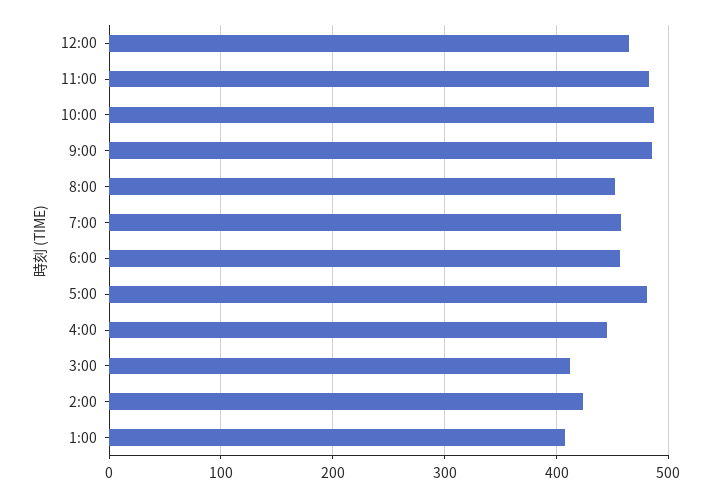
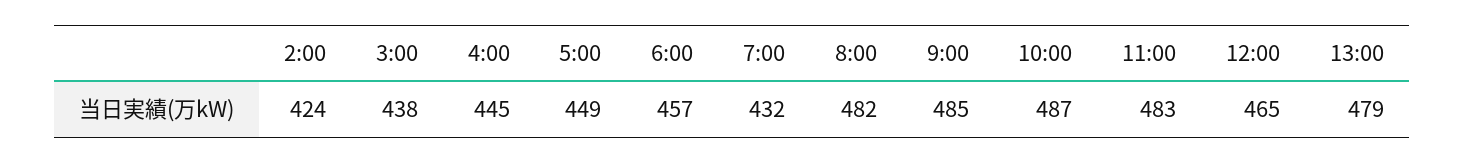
8:00: 450 -> 482
7:00: 460 -> 432
5:00: 480 -> 449
3:00: 410 -> 438
1:00: 410 -> none
13:00: none -> 479

